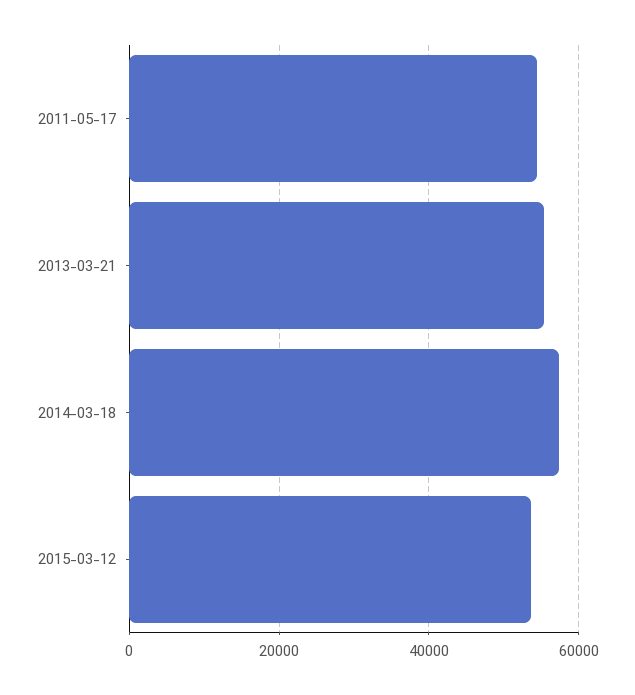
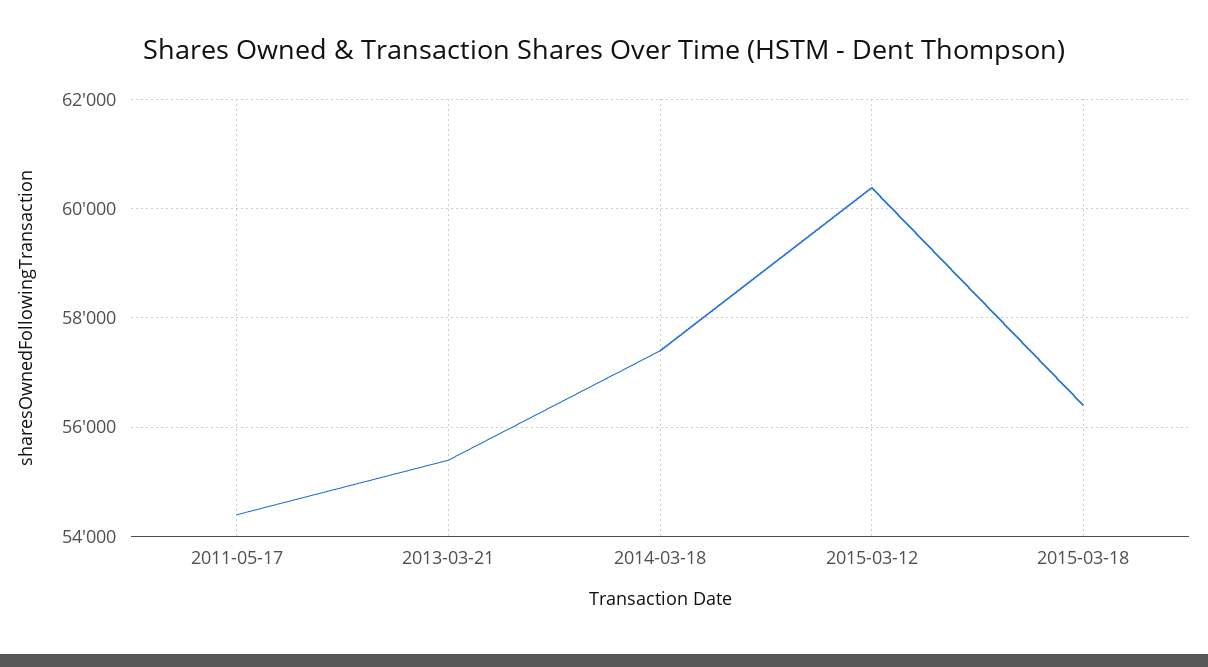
2015-03-12: 54000 -> 60400
2015-03-18: none -> 56400

